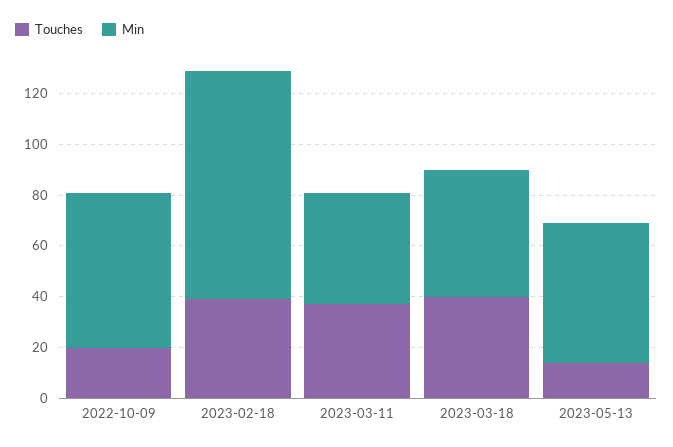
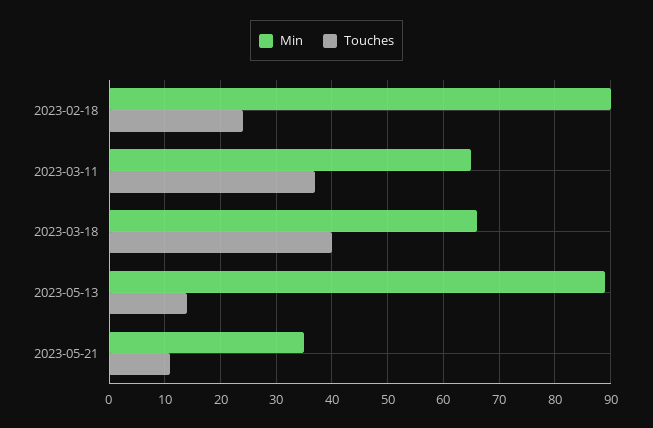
Touches, 2022-10-09: 20 -> none
Min, 2022-10-09: 60 -> none
Touches, 2023-02-18: 40 -> 25
Min, 2023-03-11: 45 -> 65
Min, 2023-03-18: 50 -> 65
Min, 2023-05-13: 55 -> 90
Min, 2023-05-21: none -> 35
Touches, 2023-05-21: none -> 10

